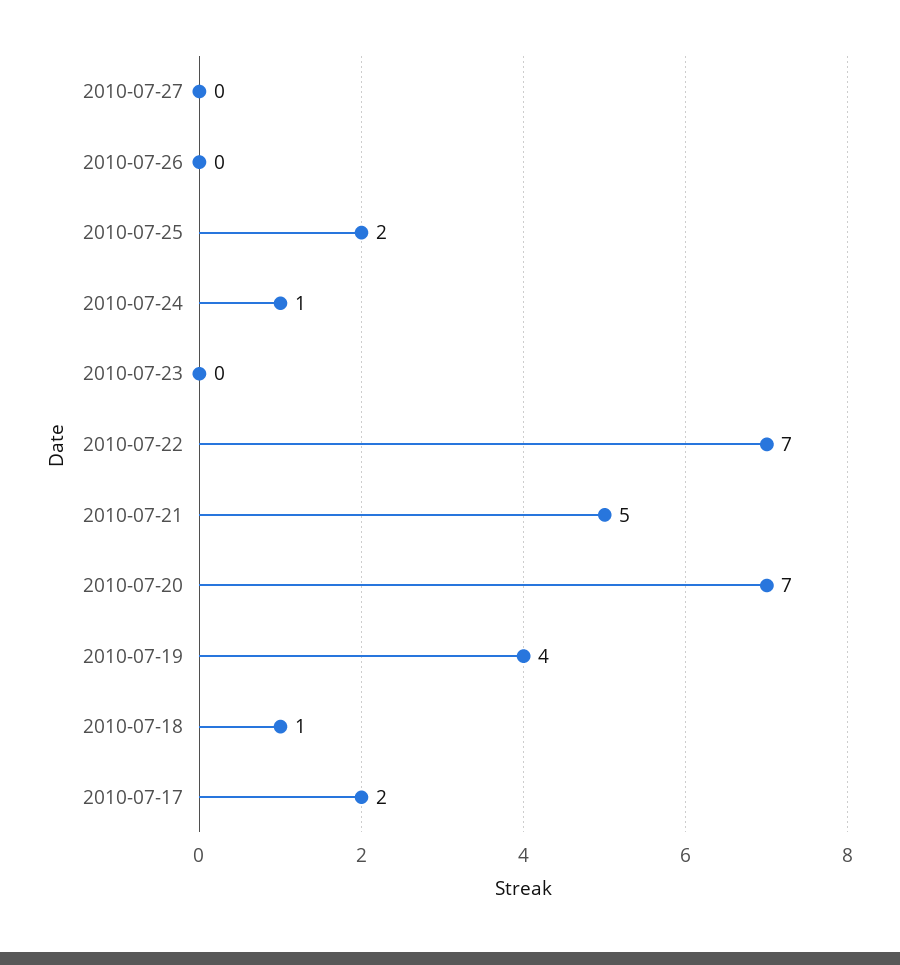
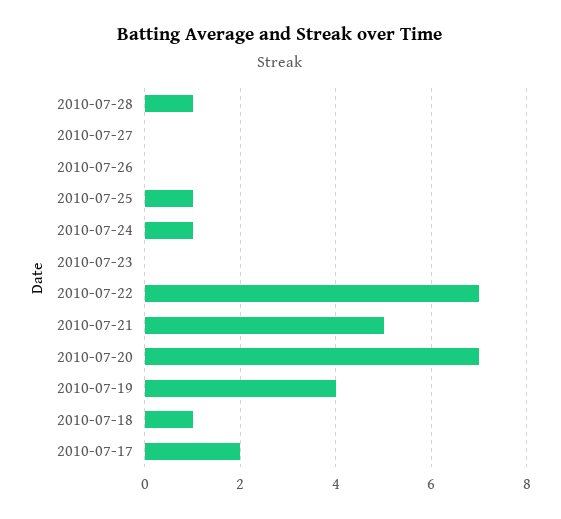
2010-07-25: 2 -> 1
2010-07-28: none -> 1

